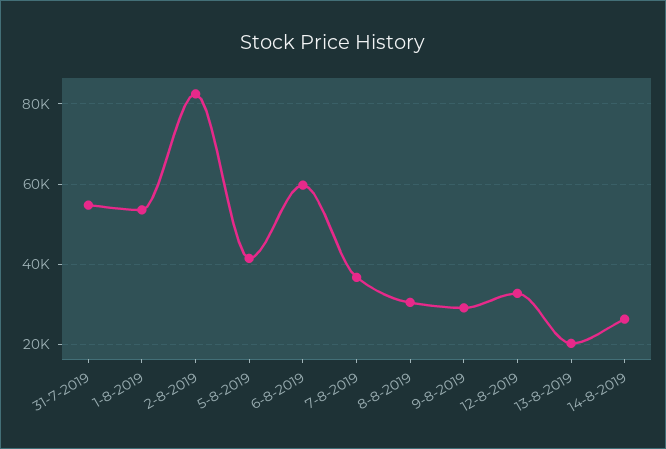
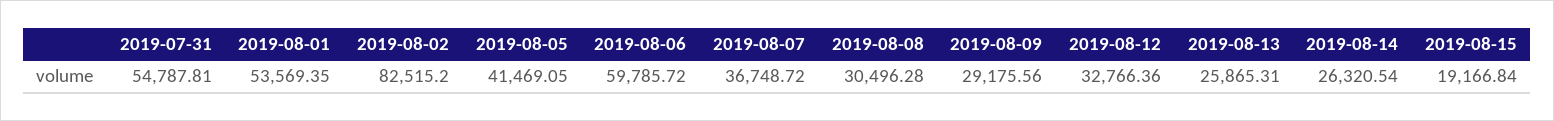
13-8-2019: 20000 -> 25865.31
2019-08-15: none -> 19166.84

